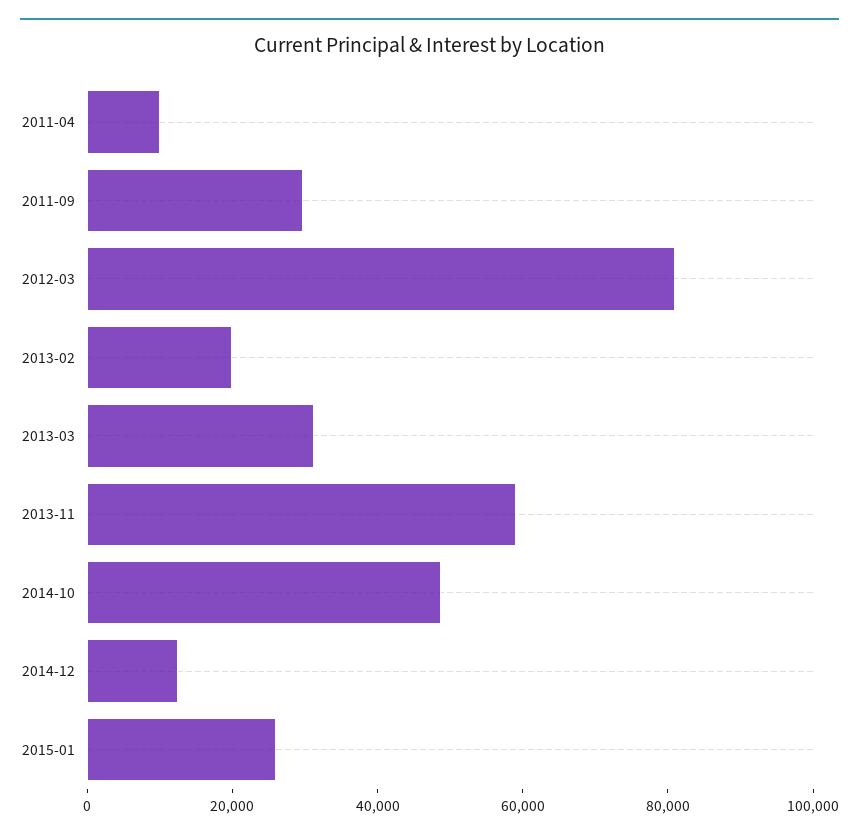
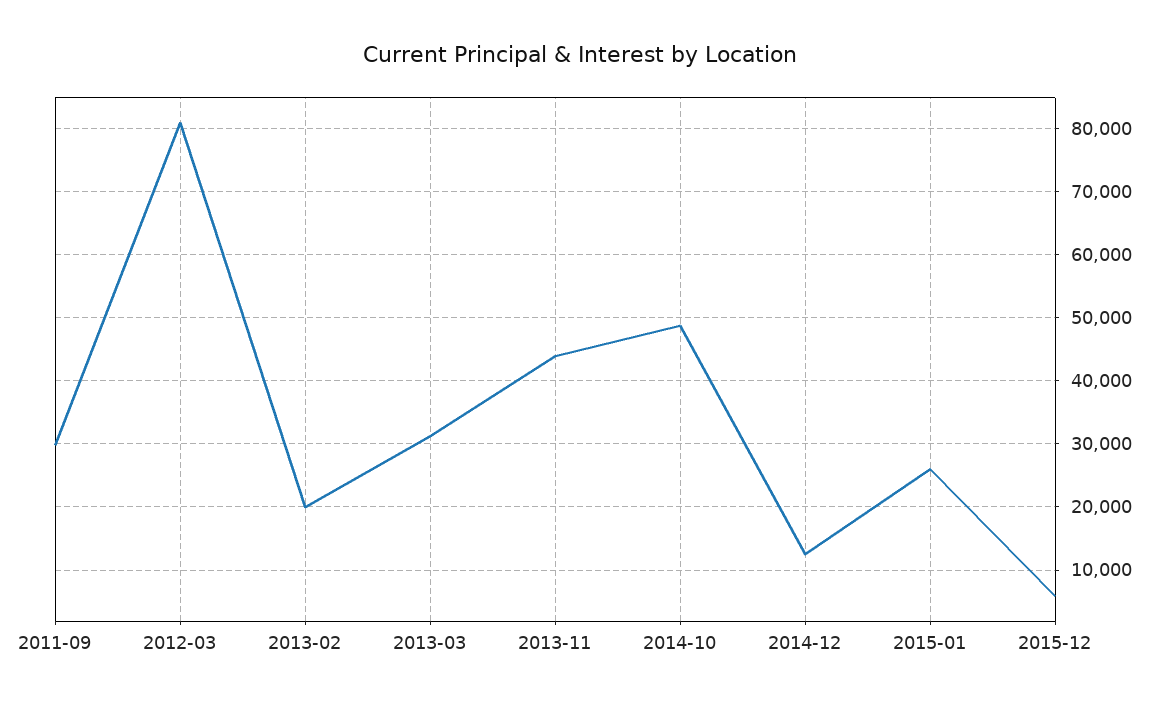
2011-04: 10000 -> none
2013-11: 60000 -> 44000
2015-12: none -> 6000

